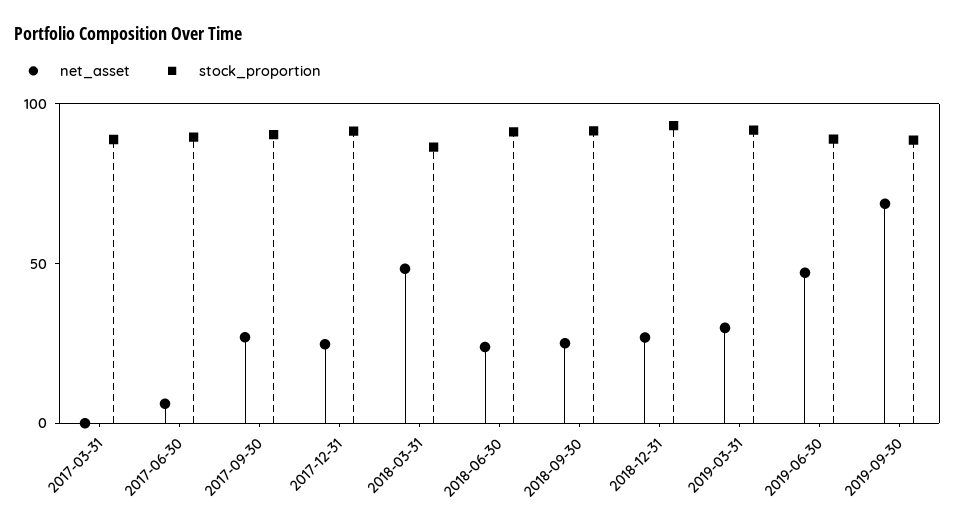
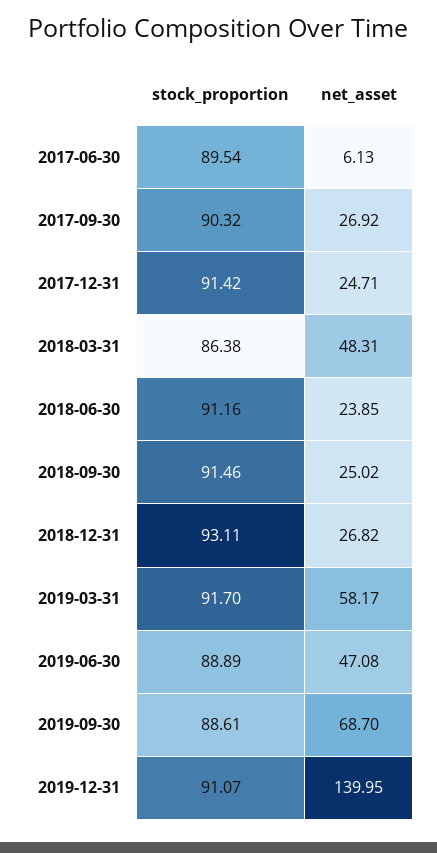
net_asset, 2017-03-31: 0 -> none
stock_proportion, 2017-03-31: 90 -> none
net_asset, 2019-03-31: 30 -> 58.17
stock_proportion, 2019-12-31: none -> 91.07
net_asset, 2019-12-31: none -> 139.95

